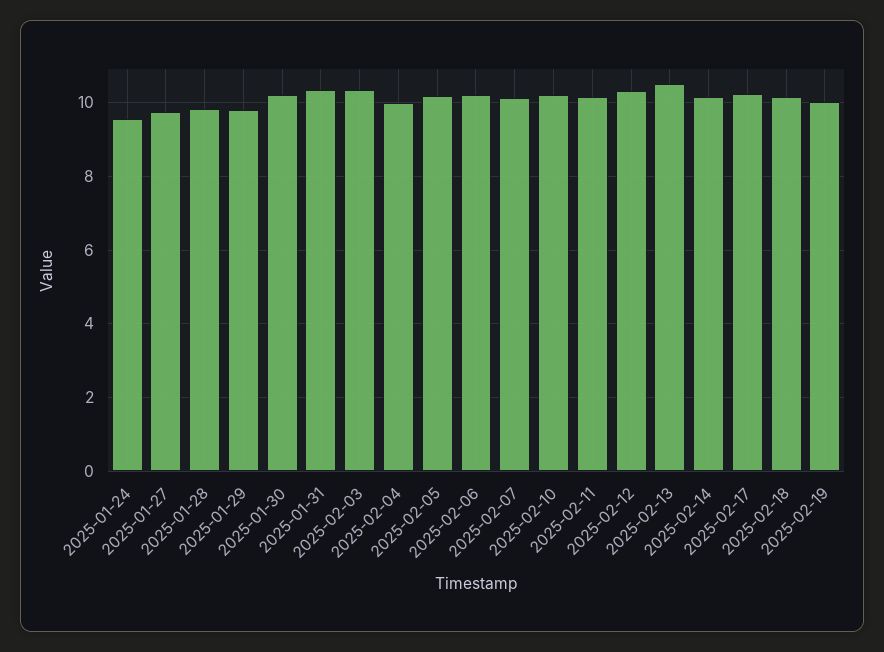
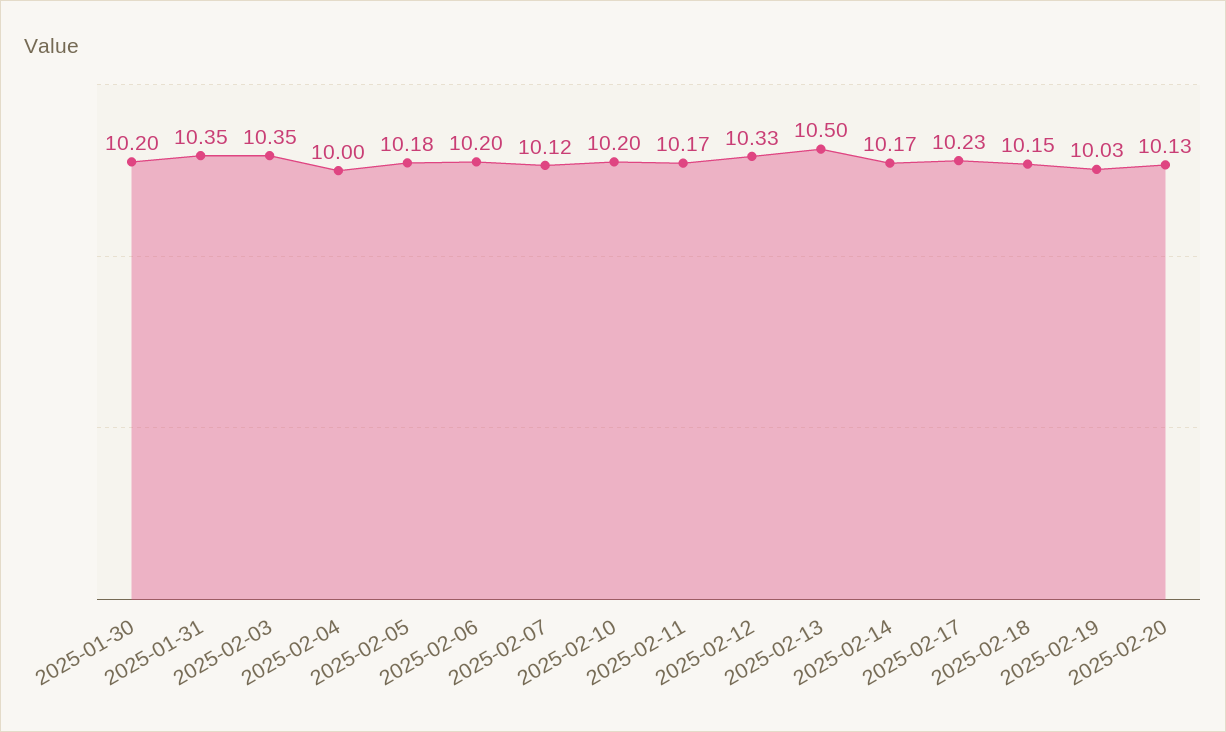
2025-01-24: 9.6 -> none
2025-01-27: 9.8 -> none
2025-01-28: 9.8 -> none
2025-01-29: 9.8 -> none
2025-02-20: none -> 10.13

